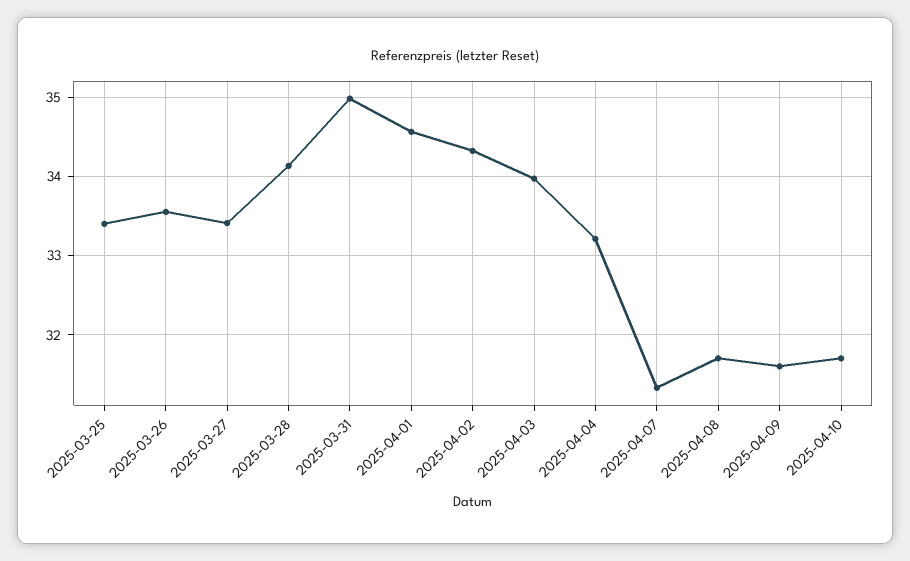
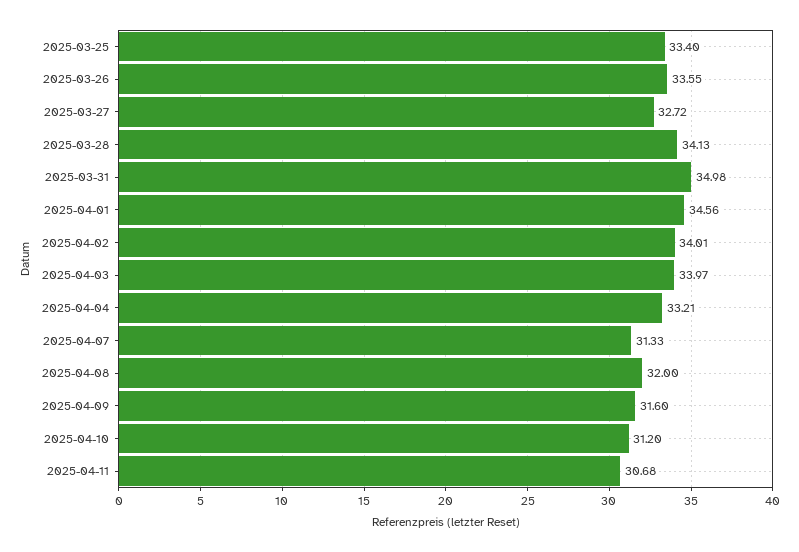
2025-03-27: 33.4 -> 32.72
2025-04-02: 34.3 -> 34.01
2025-04-08: 31.7 -> 32
2025-04-10: 31.7 -> 31.2
2025-04-11: none -> 30.68

